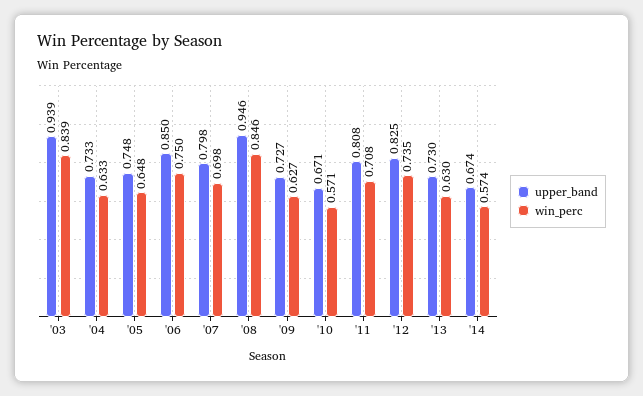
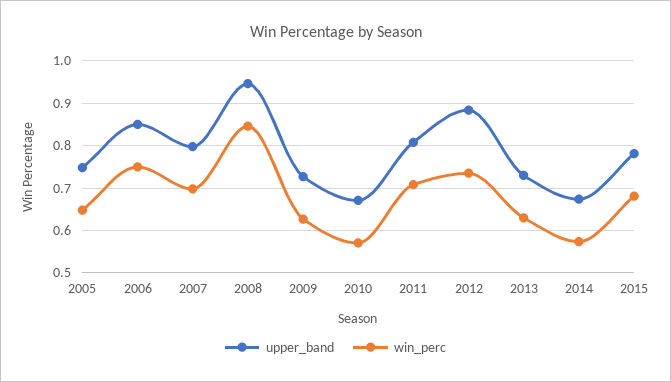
upper_band, '03: 0.939 -> none
win_perc, '03: 0.839 -> none
upper_band, '04: 0.733 -> none
win_perc, '04: 0.633 -> none
upper_band, '12: 0.825 -> 0.88
upper_band, 2015: none -> 0.78
win_perc, 2015: none -> 0.68

